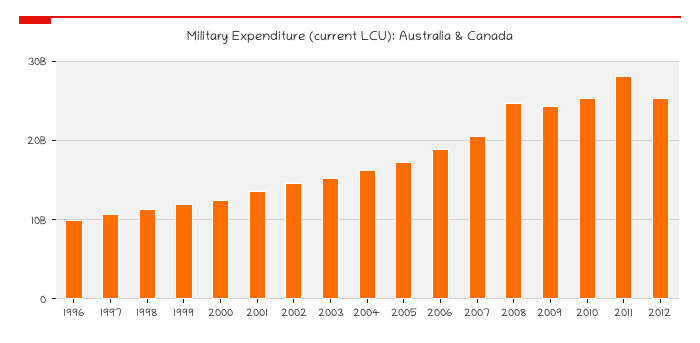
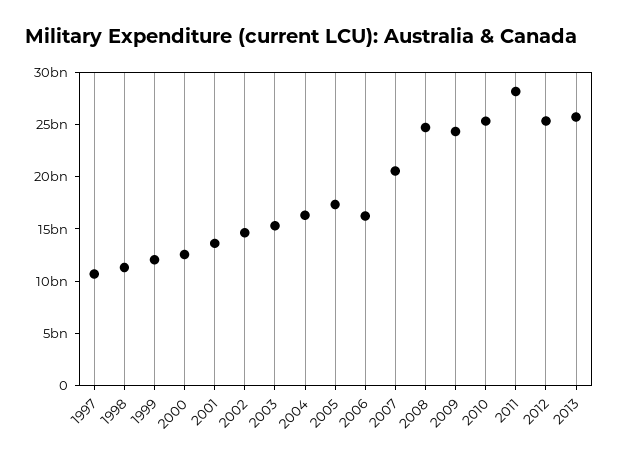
1996: 10000000000 -> none
2006: 19000000000 -> 16000000000
2013: none -> 26000000000

